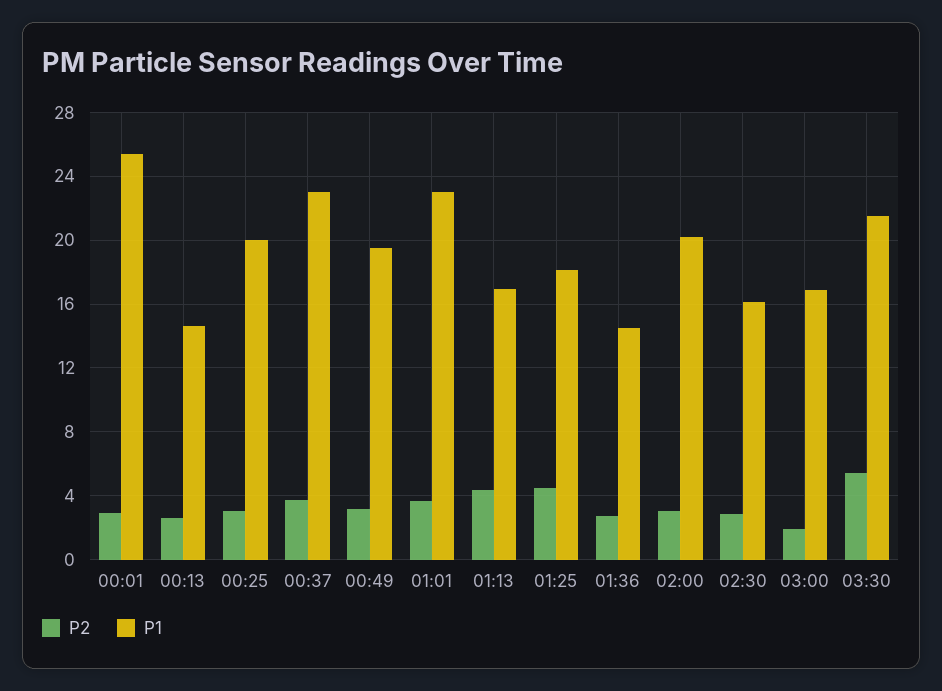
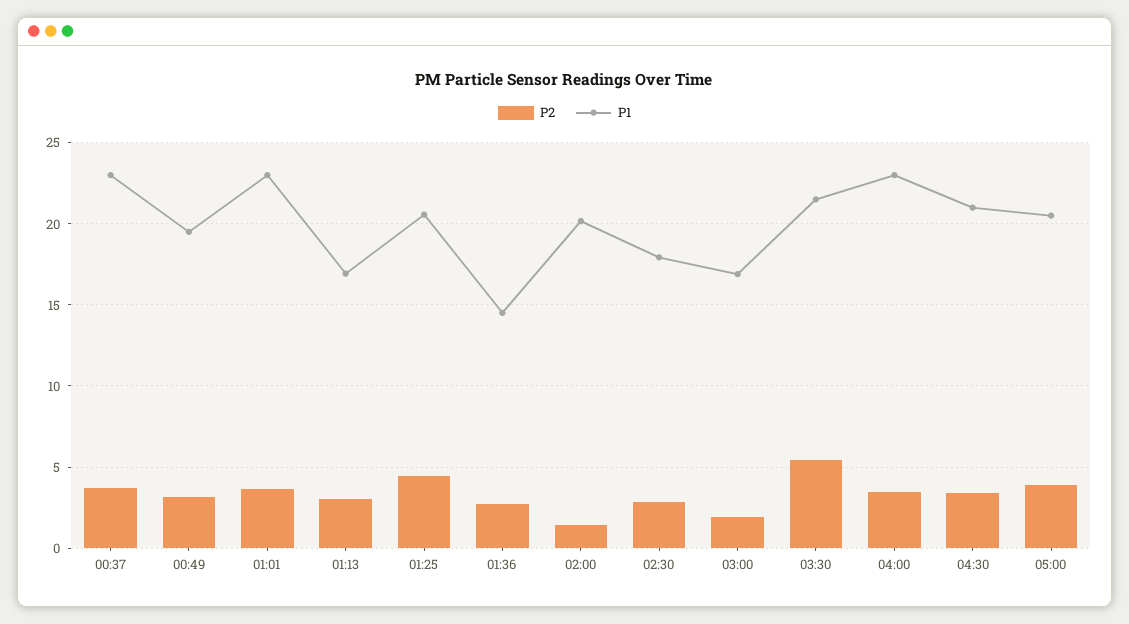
P2, 00:01: 3 -> none
P1, 00:01: 25.5 -> none
P2, 00:13: 2.5 -> none
P1, 00:13: 14.5 -> none
P2, 00:25: 3 -> none
P1, 00:25: 20 -> none
P2, 01:13: 4.5 -> 3
P1, 01:25: 18 -> 20.5
P2, 02:00: 3 -> 1.5
P1, 02:30: 16 -> 18
P2, 04:00: none -> 3.5
P1, 04:00: none -> 23
P2, 04:30: none -> 3.5
P1, 04:30: none -> 21
P2, 05:00: none -> 4
P1, 05:00: none -> 20.5

